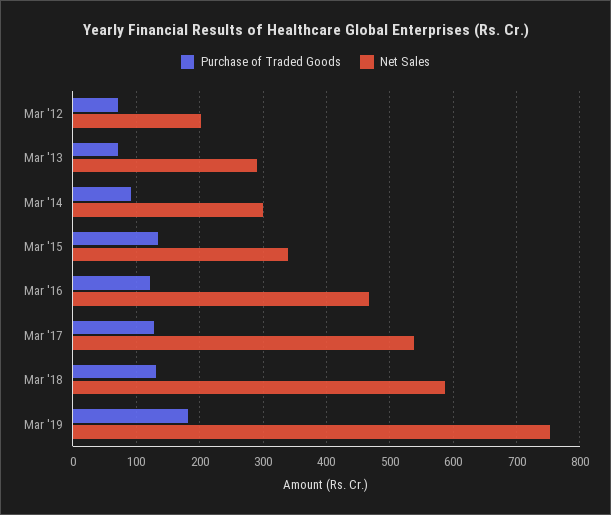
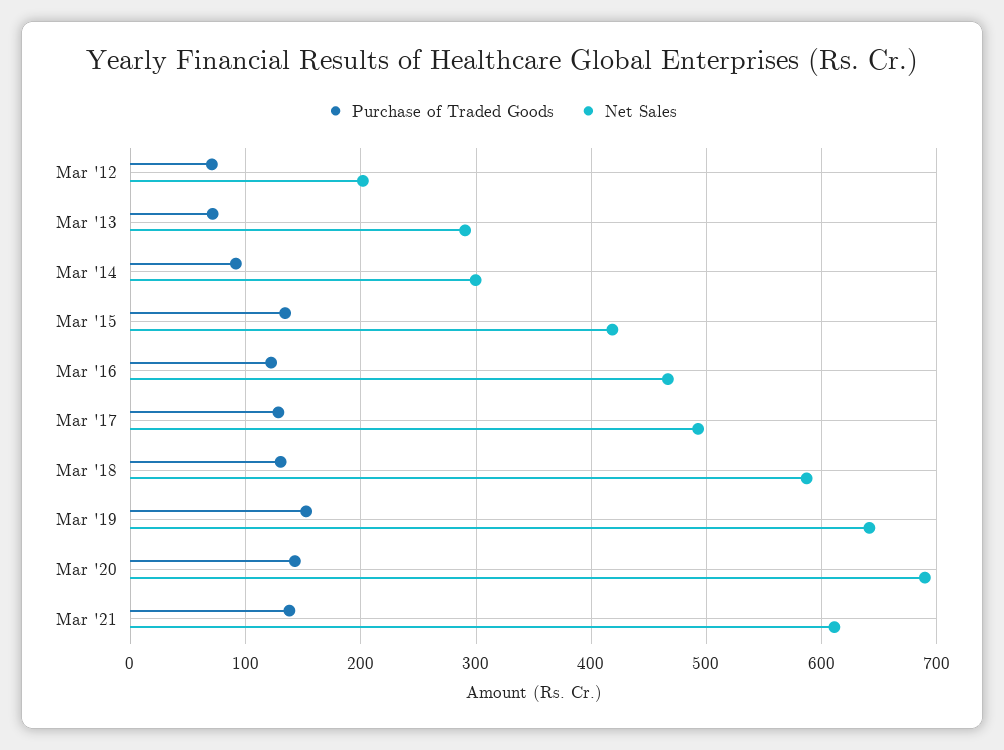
Net Sales, Mar '15: 340 -> 420
Net Sales, Mar '17: 540 -> 490
Purchase of Traded Goods, Mar '19: 180 -> 150
Net Sales, Mar '19: 750 -> 640
Purchase of Traded Goods, Mar '20: none -> 140
Net Sales, Mar '20: none -> 690
Purchase of Traded Goods, Mar '21: none -> 140
Net Sales, Mar '21: none -> 610

